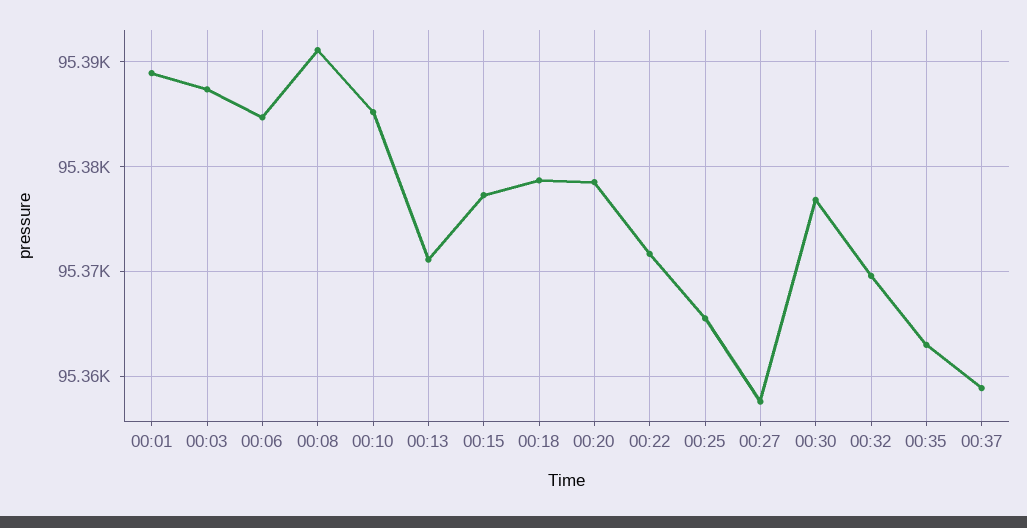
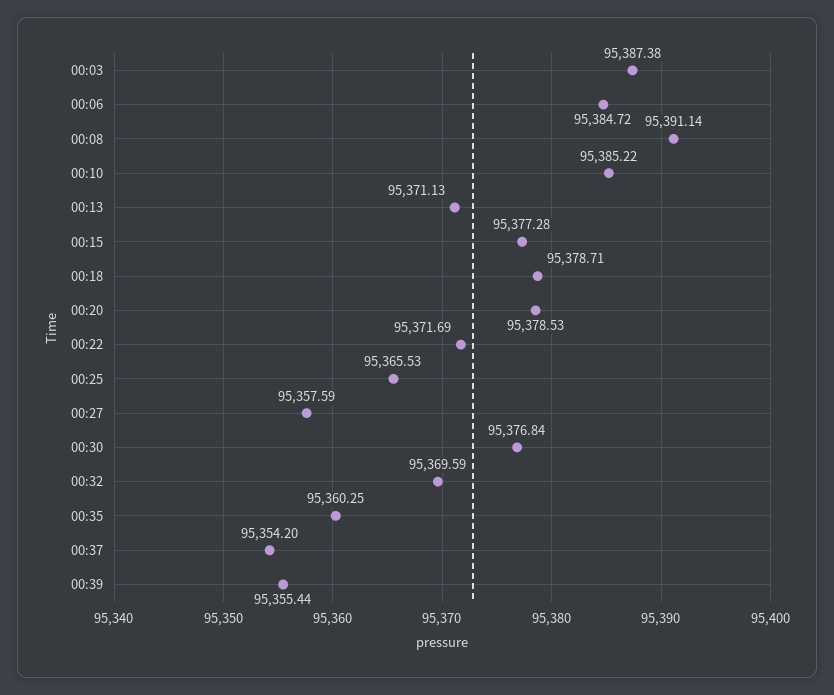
00:01: 95389 -> none
00:35: 95363 -> 95360.25
00:37: 95359 -> 95354.2
00:39: none -> 95355.44

